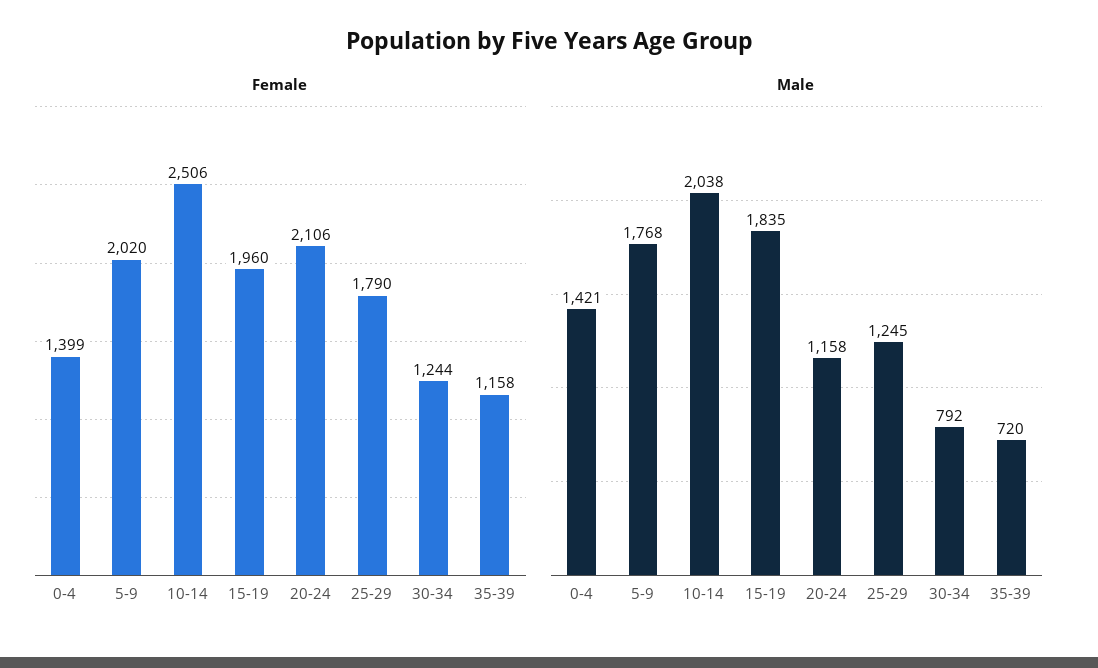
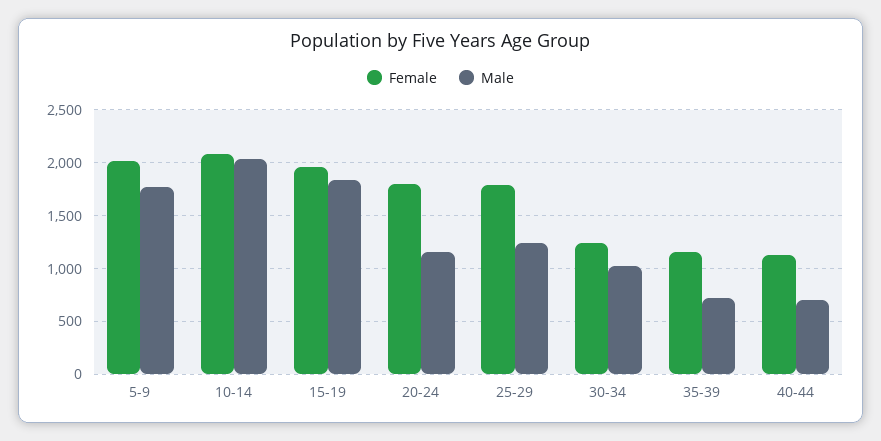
Female, 0-4: 1399 -> none
Female, 10-14: 2506 -> 2100
Female, 20-24: 2106 -> 1800
Male, 0-4: 1421 -> none
Male, 30-34: 792 -> 1000
Female, 40-44: none -> 1100
Male, 40-44: none -> 700

